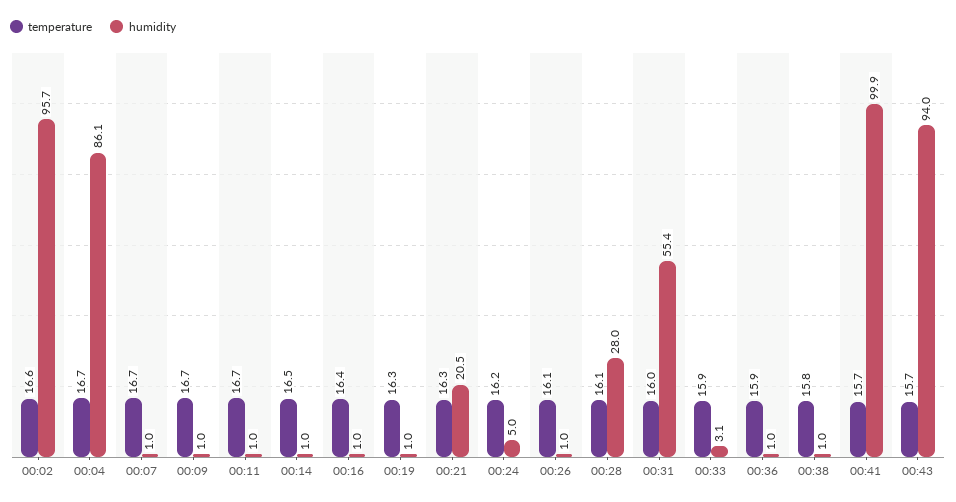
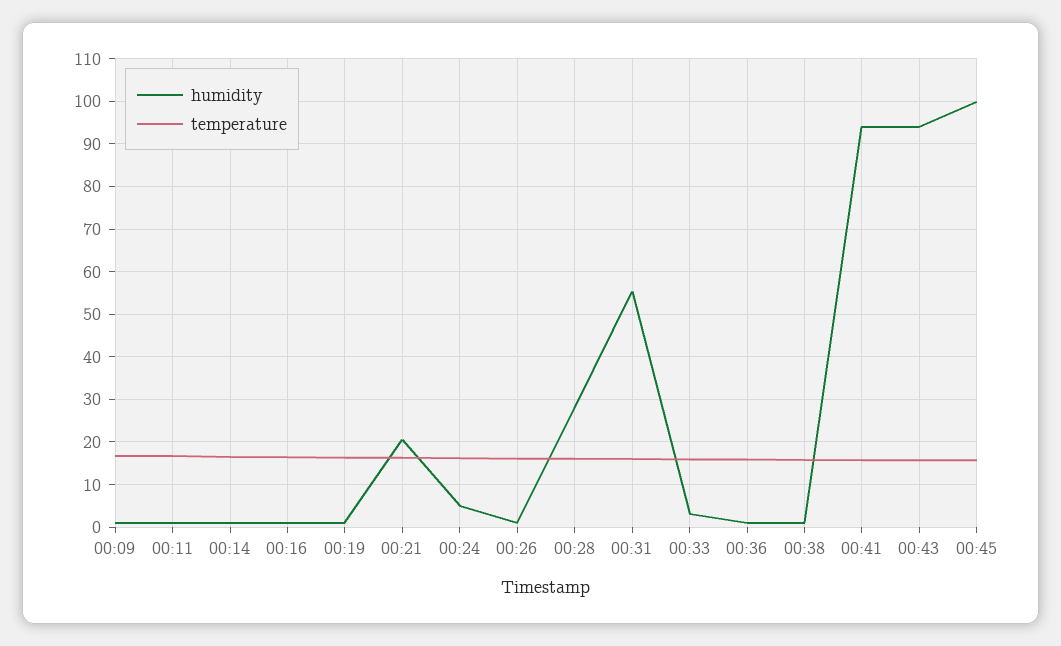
temperature, 00:02: 16.6 -> none
humidity, 00:02: 95.7 -> none
temperature, 00:04: 16.7 -> none
humidity, 00:04: 86.1 -> none
temperature, 00:07: 16.7 -> none
humidity, 00:07: 1 -> none
humidity, 00:41: 99.9 -> 94
humidity, 00:45: none -> 100
temperature, 00:45: none -> 16

